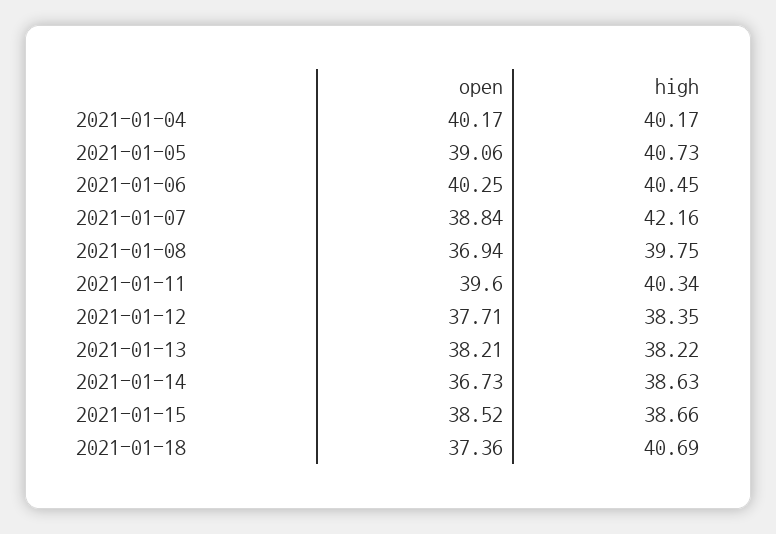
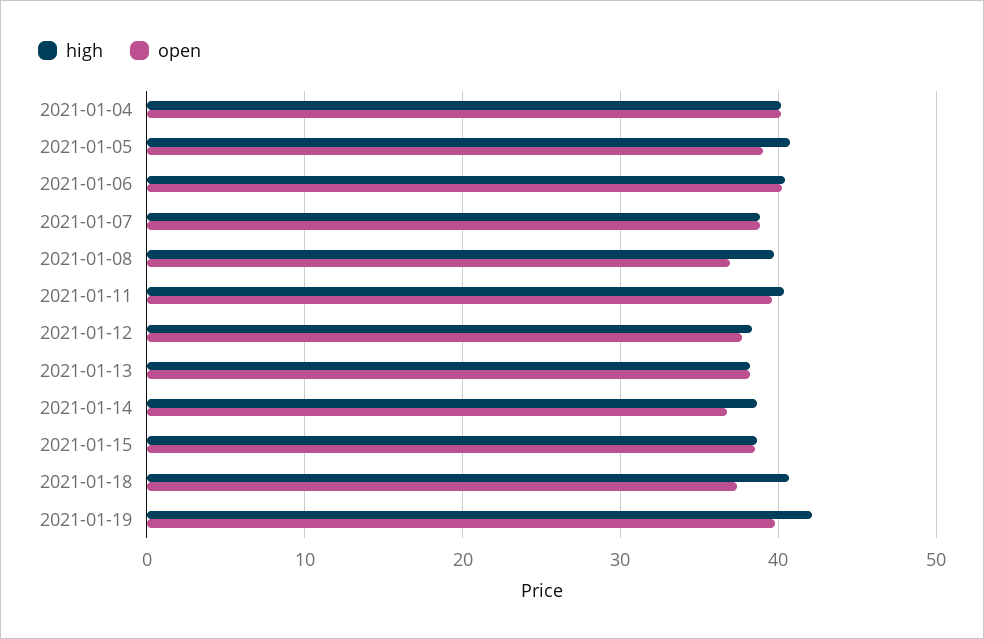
high, 2021-01-07: 42.16 -> 39
high, 2021-01-19: none -> 42
open, 2021-01-19: none -> 40

